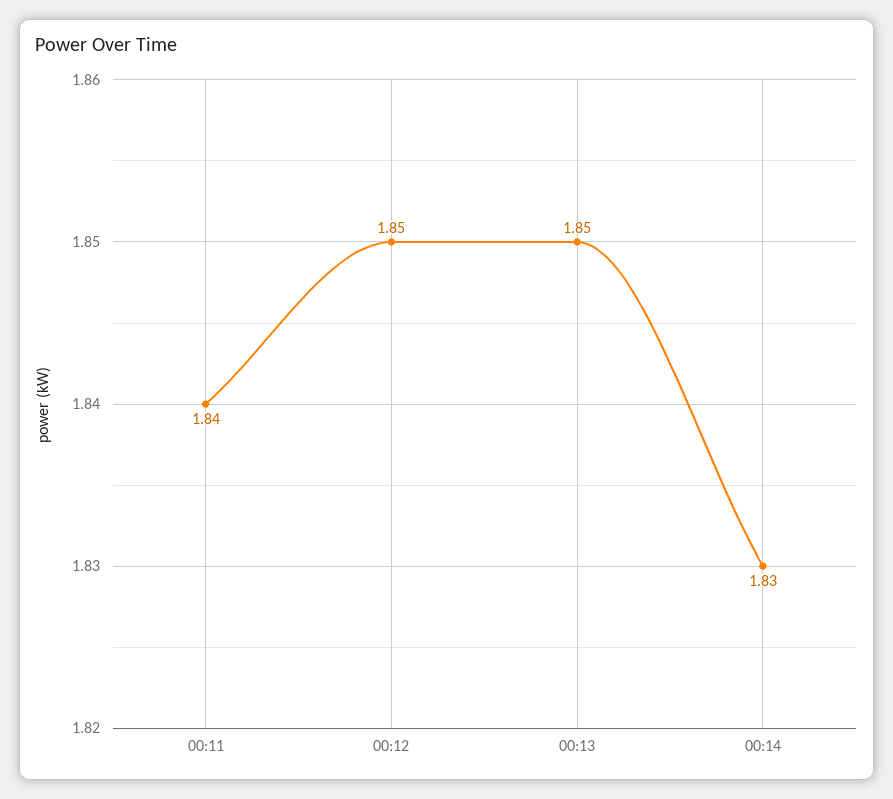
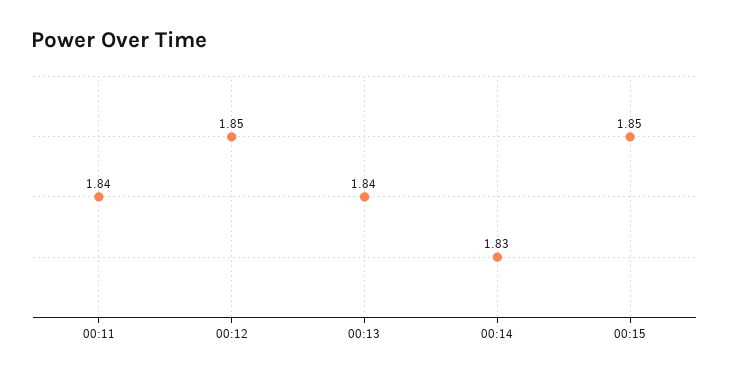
00:13: 1.85 -> 1.84
00:15: none -> 1.85

